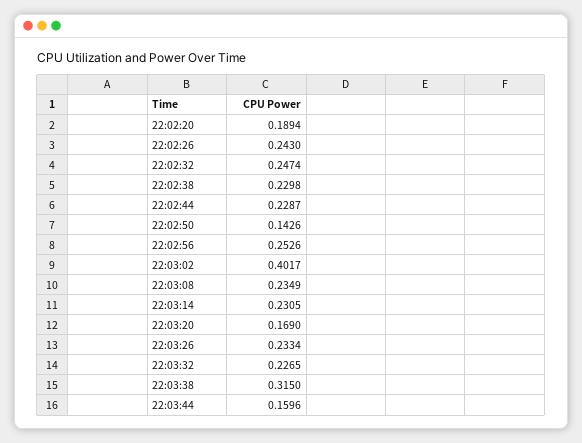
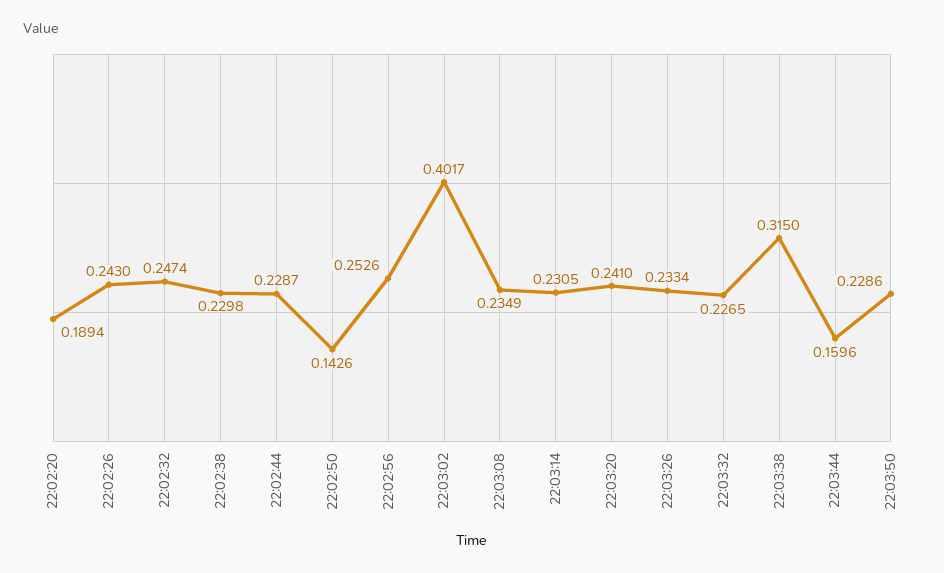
22:03:20: 0.169 -> 0.241
22:03:50: none -> 0.2286

